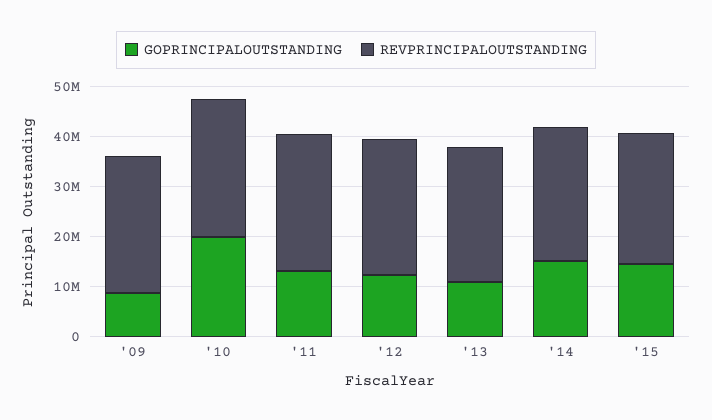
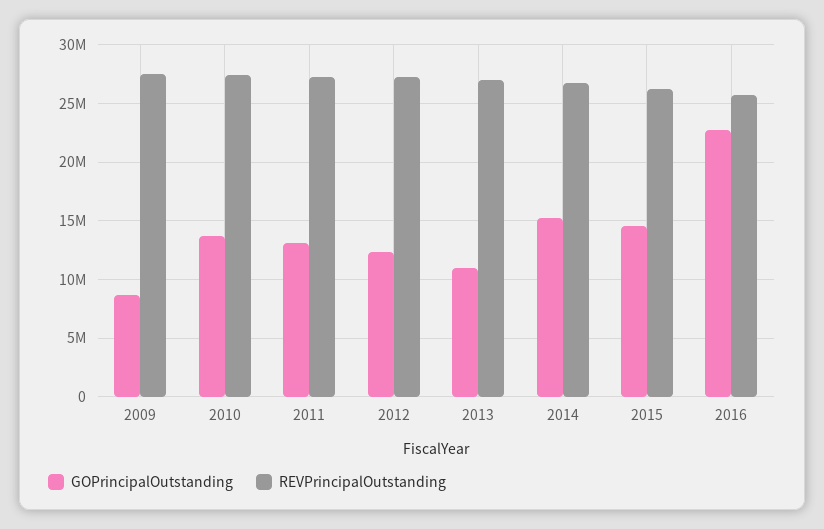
GOPRINCIPALOUTSTANDING, '10: 20000000 -> 14000000
GOPRINCIPALOUTSTANDING, 2016: none -> 23000000
REVPRINCIPALOUTSTANDING, 2016: none -> 26000000

